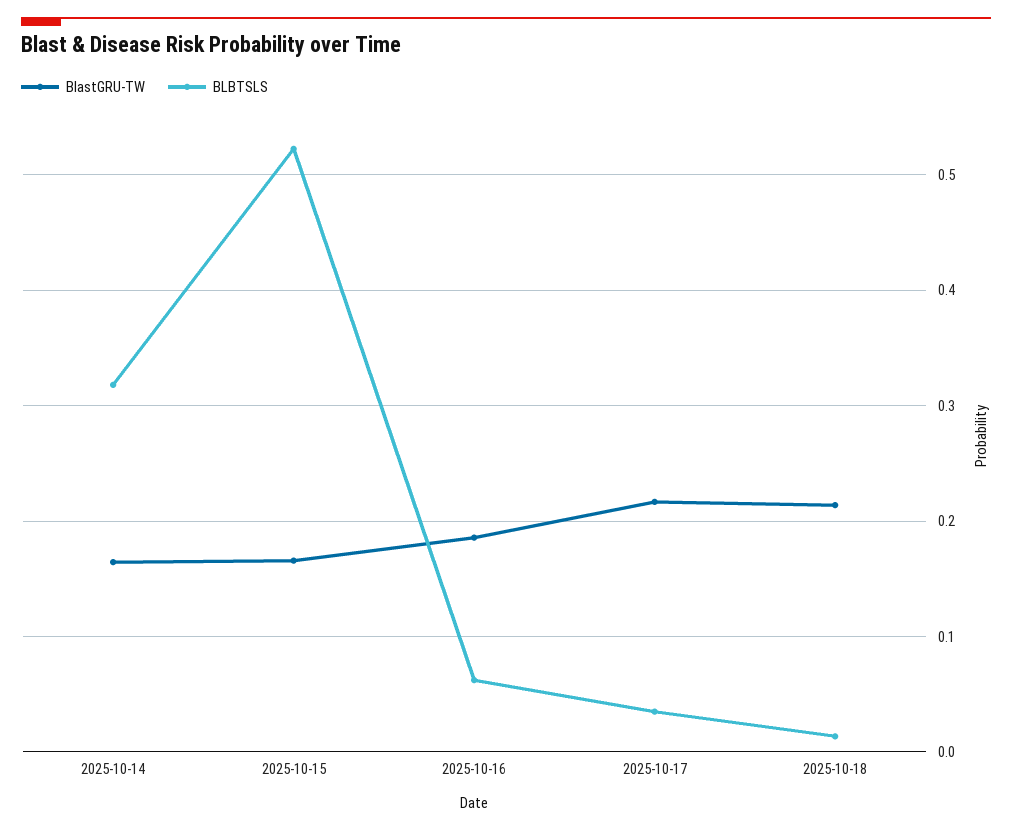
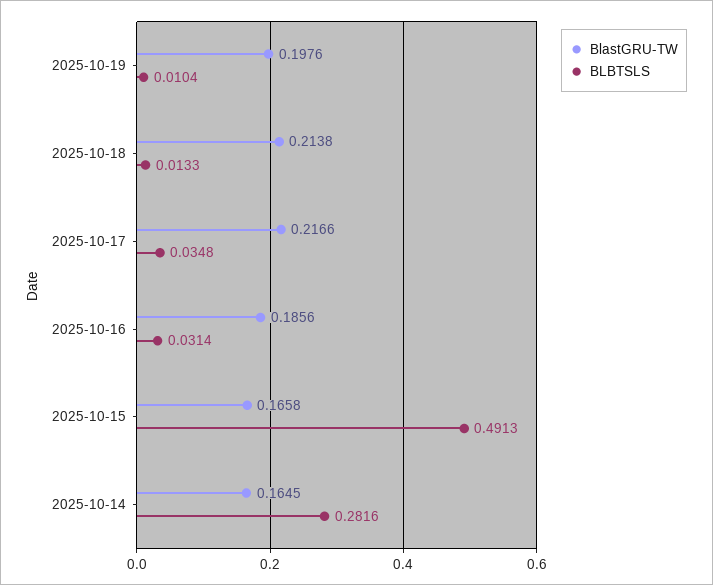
BLBTSLS, 2025-10-14: 0.32 -> 0.2816
BLBTSLS, 2025-10-15: 0.52 -> 0.4913
BLBTSLS, 2025-10-16: 0.06 -> 0.0314
BlastGRU-TW, 2025-10-19: none -> 0.1976
BLBTSLS, 2025-10-19: none -> 0.0104

